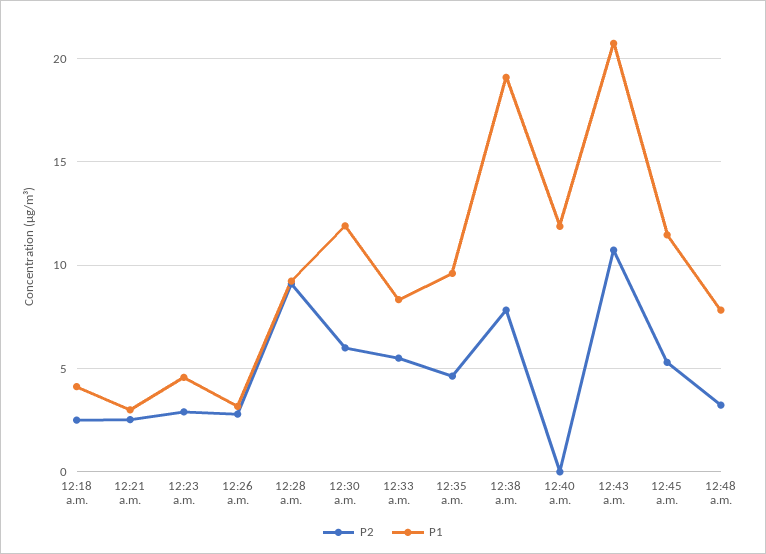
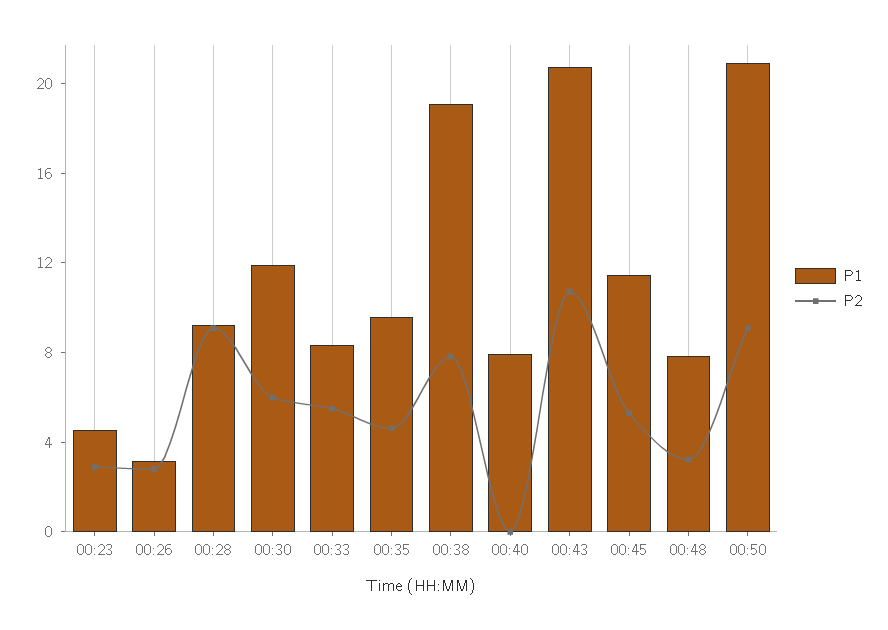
P2, 12:18 a.m.: 2.5 -> none
P1, 12:18 a.m.: 4 -> none
P2, 12:21 a.m.: 2.5 -> none
P1, 12:21 a.m.: 3 -> none
P1, 12:40 a.m.: 12 -> 8
P1, 00:50: none -> 21
P2, 00:50: none -> 9

